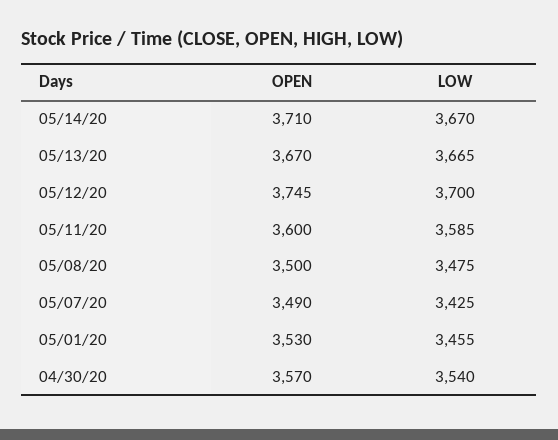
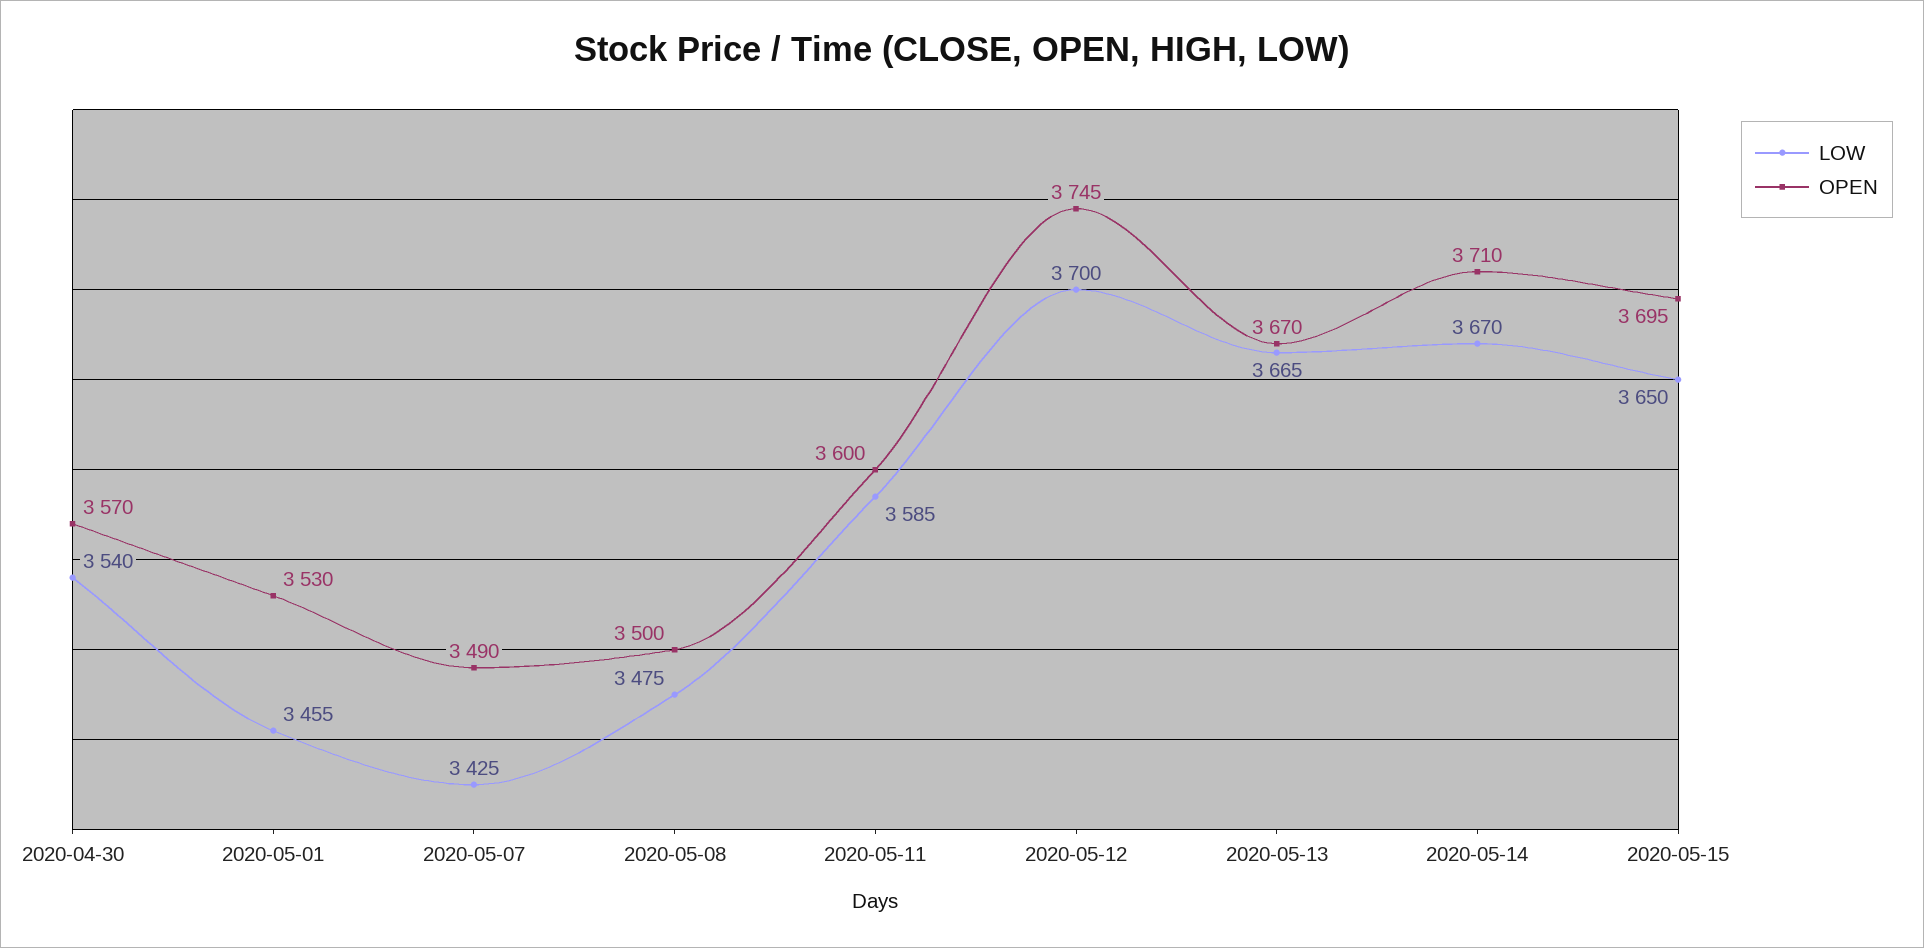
LOW, 2020-05-15: none -> 3650
OPEN, 2020-05-15: none -> 3695

